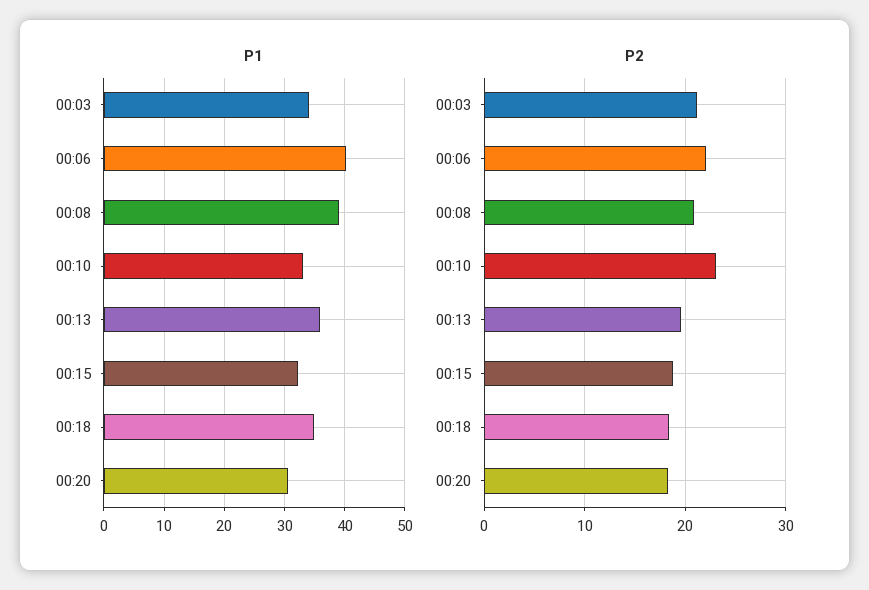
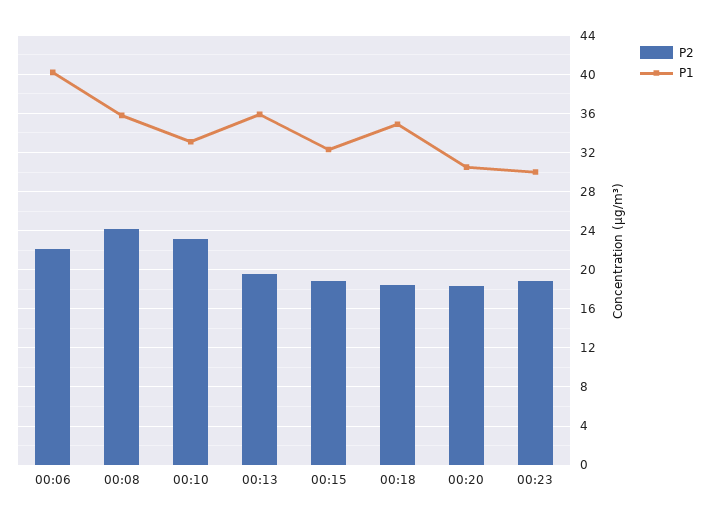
P1, 00:03: 34 -> none
P1, 00:08: 39 -> 36
P2, 00:03: 21 -> none
P2, 00:08: 21 -> 24
P2, 00:23: none -> 19
P1, 00:23: none -> 30

